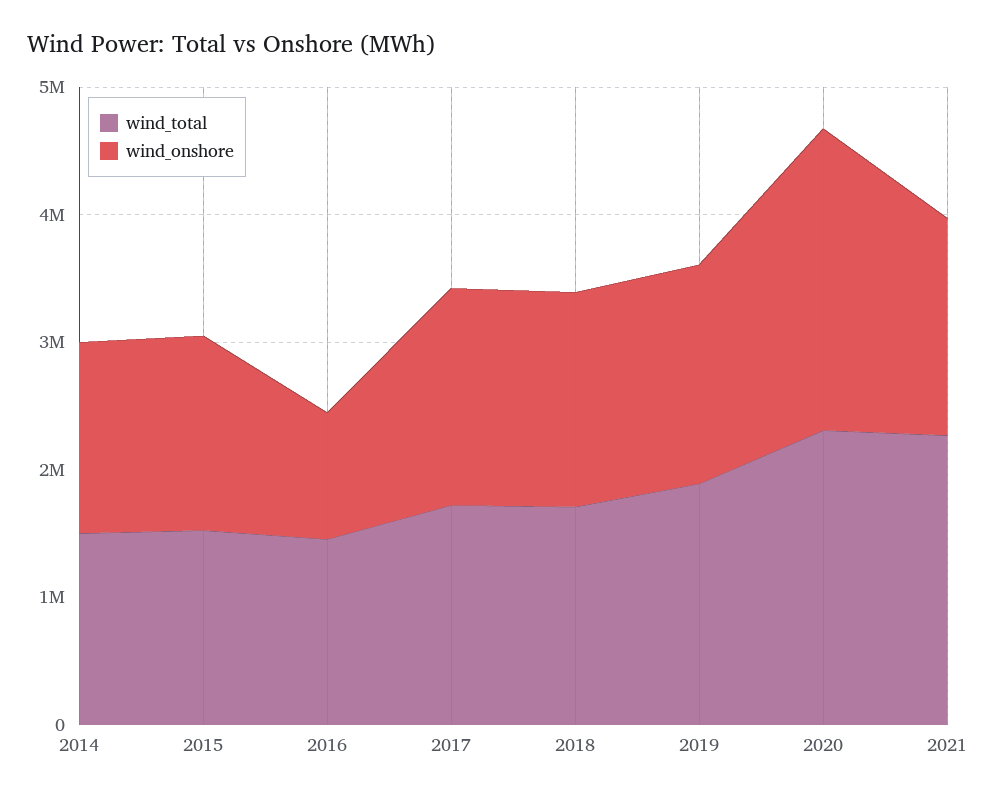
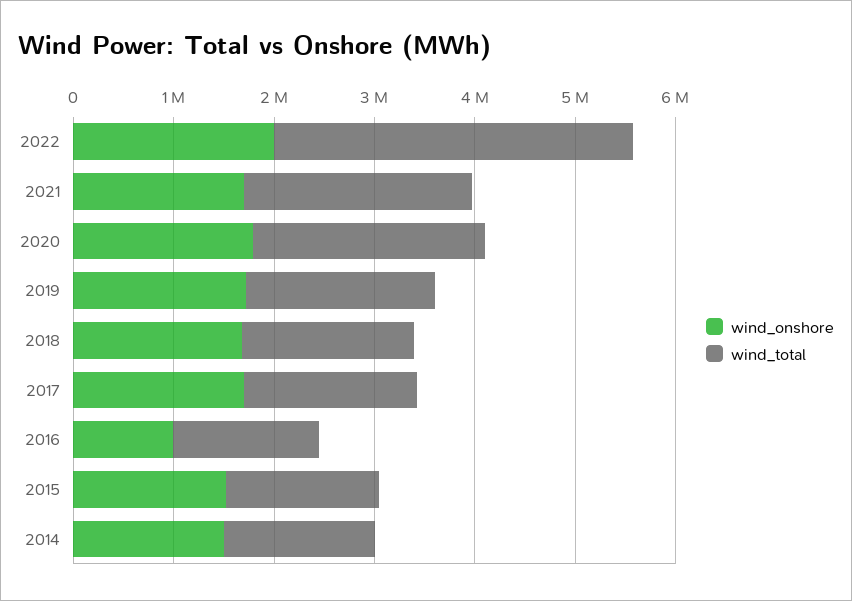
wind_onshore, 2020: 2400000 -> 1800000
wind_onshore, 2022: none -> 2000000
wind_total, 2022: none -> 3600000

